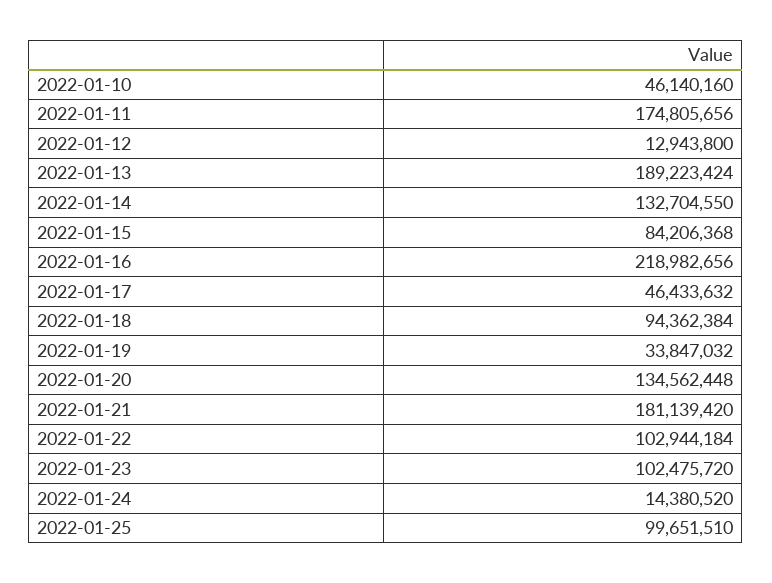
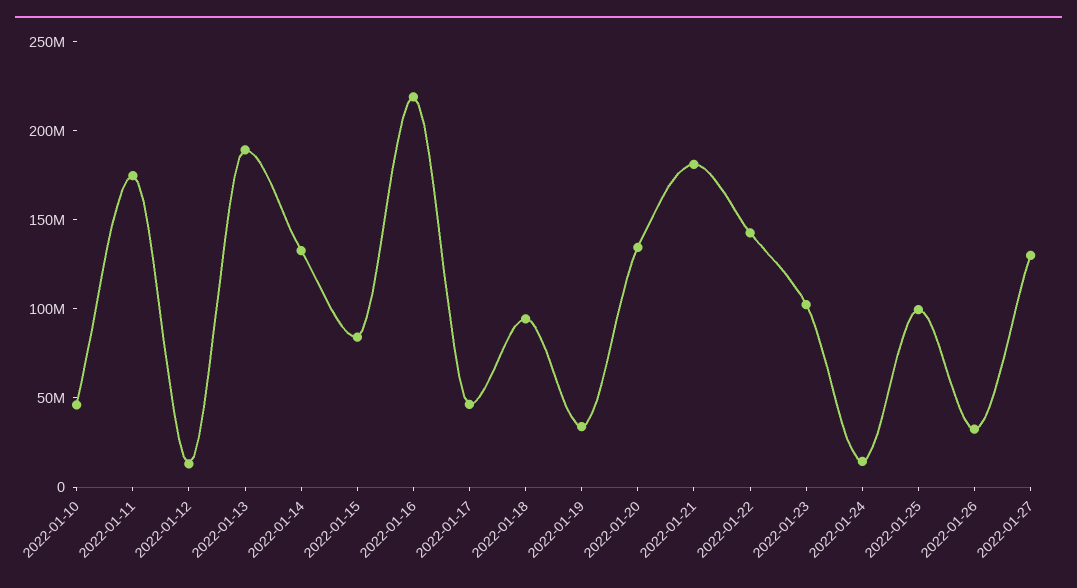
2022-01-22: 102944184 -> 140000000
2022-01-26: none -> 30000000
2022-01-27: none -> 130000000

